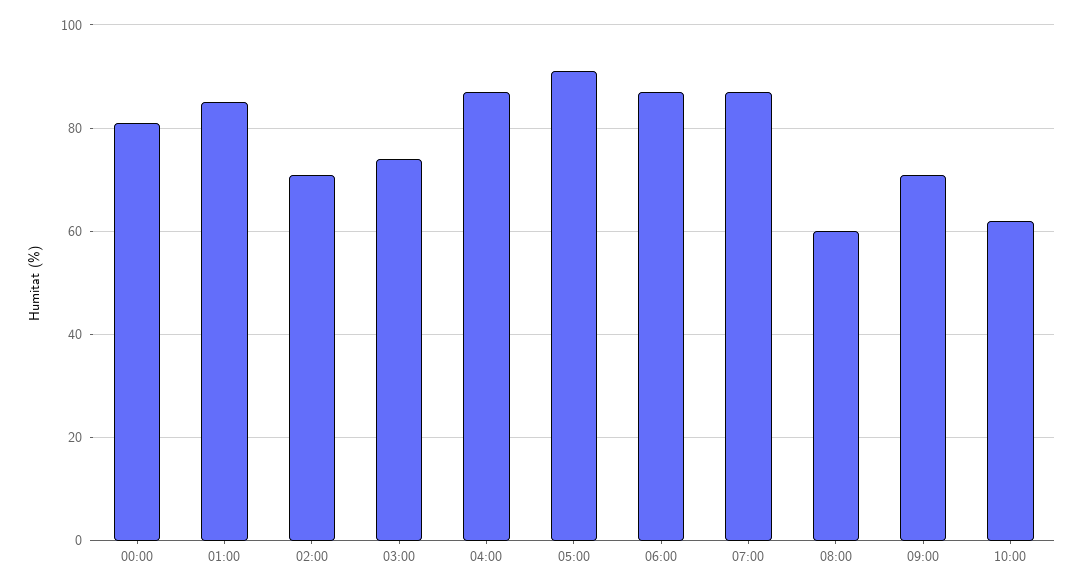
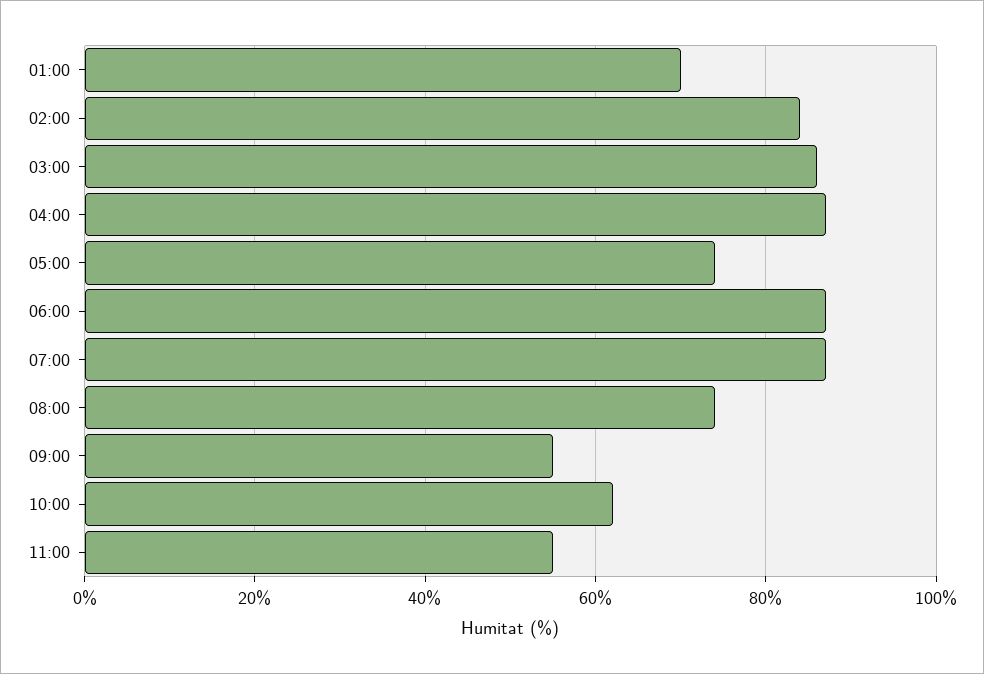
00:00: 80 -> none
01:00: 85 -> 70
02:00: 70 -> 85
03:00: 75 -> 85
05:00: 90 -> 75
08:00: 60 -> 75
09:00: 70 -> 55
11:00: none -> 55

